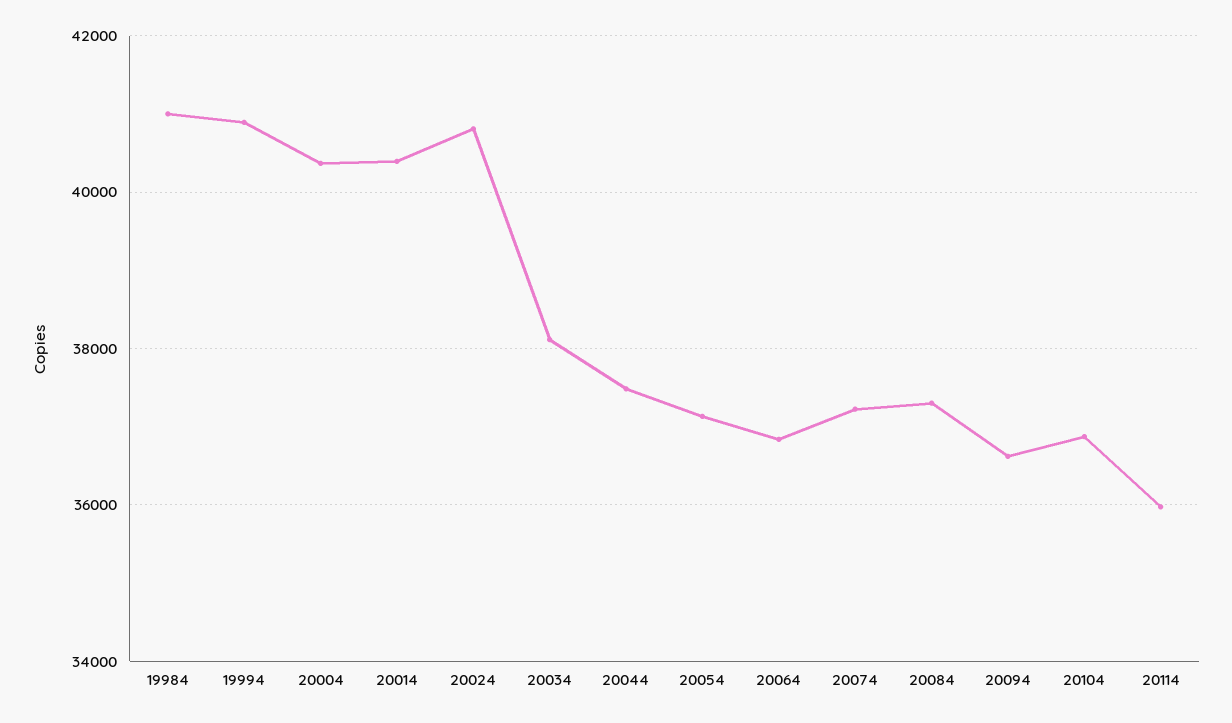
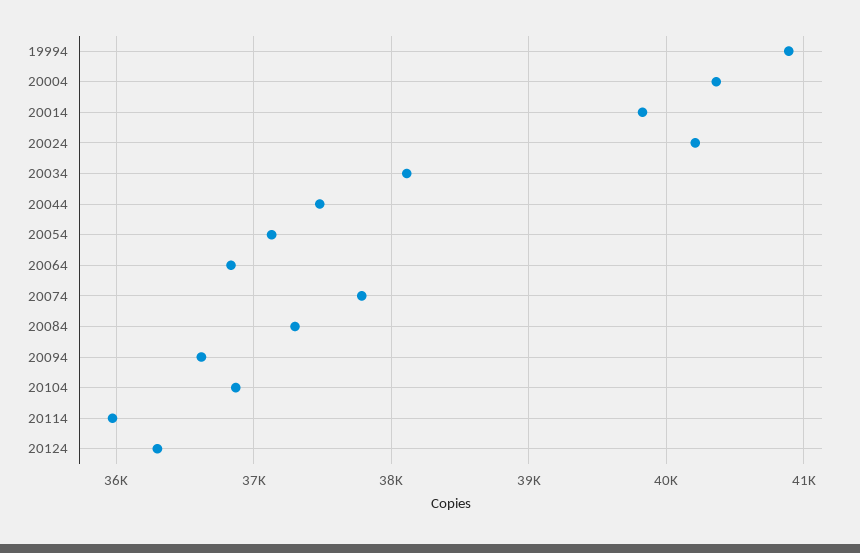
19984: 41000 -> none
20014: 40400 -> 39800
20024: 40800 -> 40200
20074: 37200 -> 37800
20124: none -> 36300

